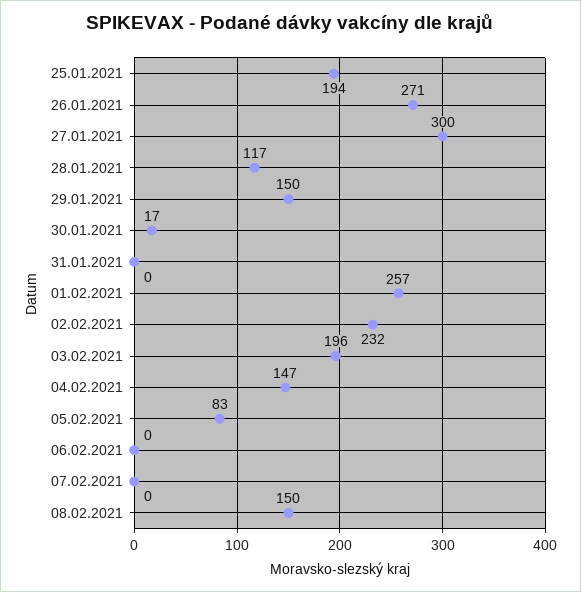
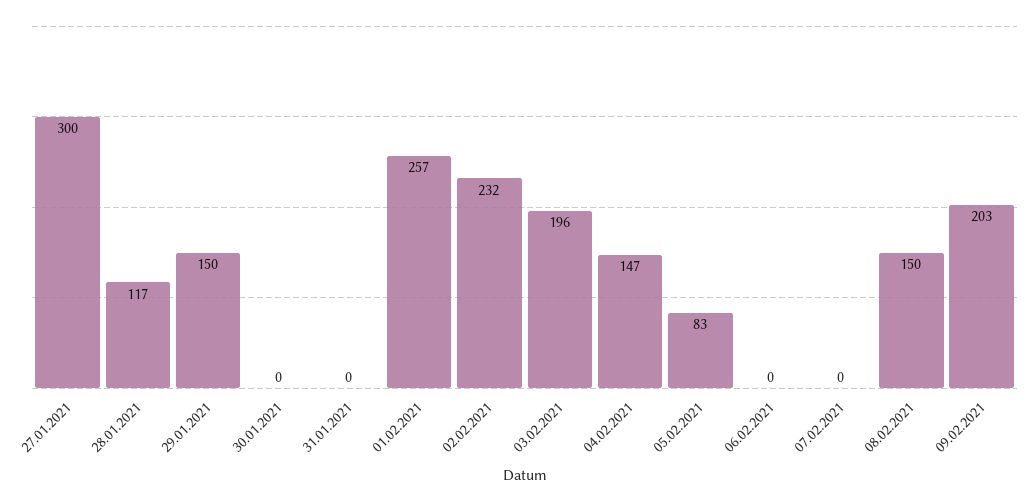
25.01.2021: 194 -> none
26.01.2021: 271 -> none
30.01.2021: 17 -> 0
09.02.2021: none -> 203

